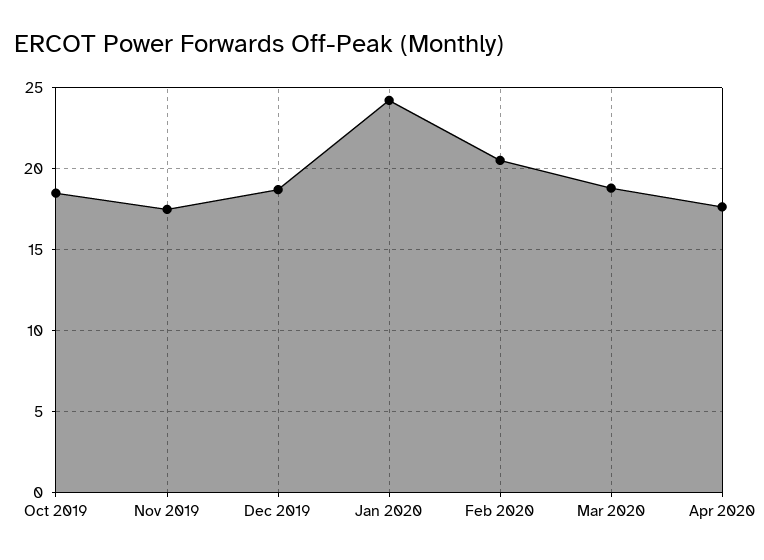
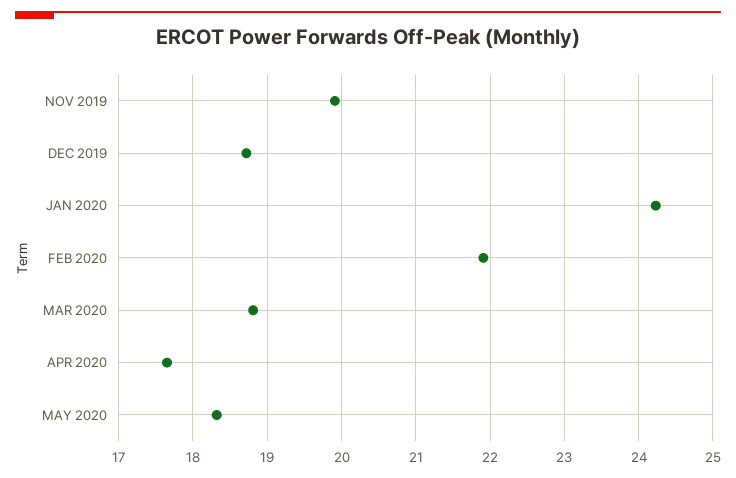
Oct 2019: 18.5 -> none
Nov 2019: 17.5 -> 19.9
Feb 2020: 20.5 -> 21.9
MAY 2020: none -> 18.3

